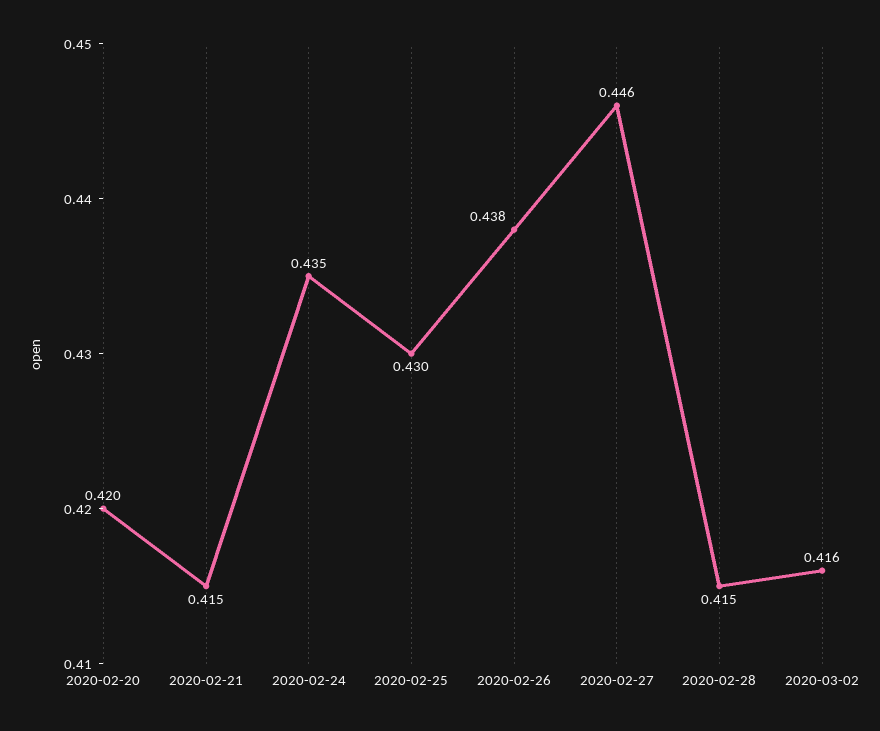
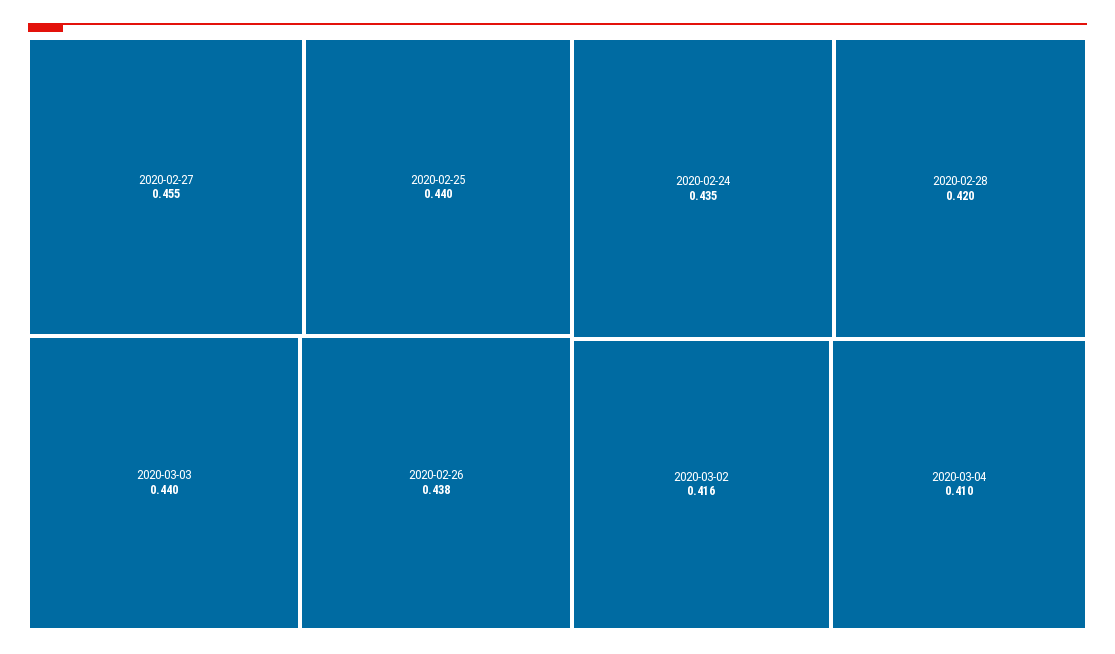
2020-02-20: 0.42 -> none
2020-02-21: 0.415 -> none
2020-02-25: 0.43 -> 0.44
2020-02-27: 0.446 -> 0.455
2020-02-28: 0.415 -> 0.42
2020-03-03: none -> 0.44
2020-03-04: none -> 0.41

